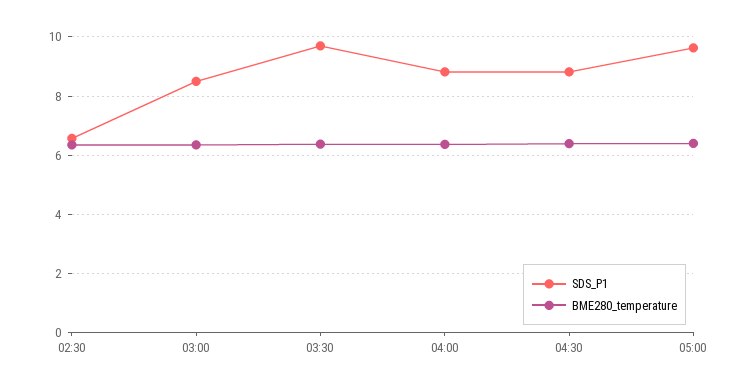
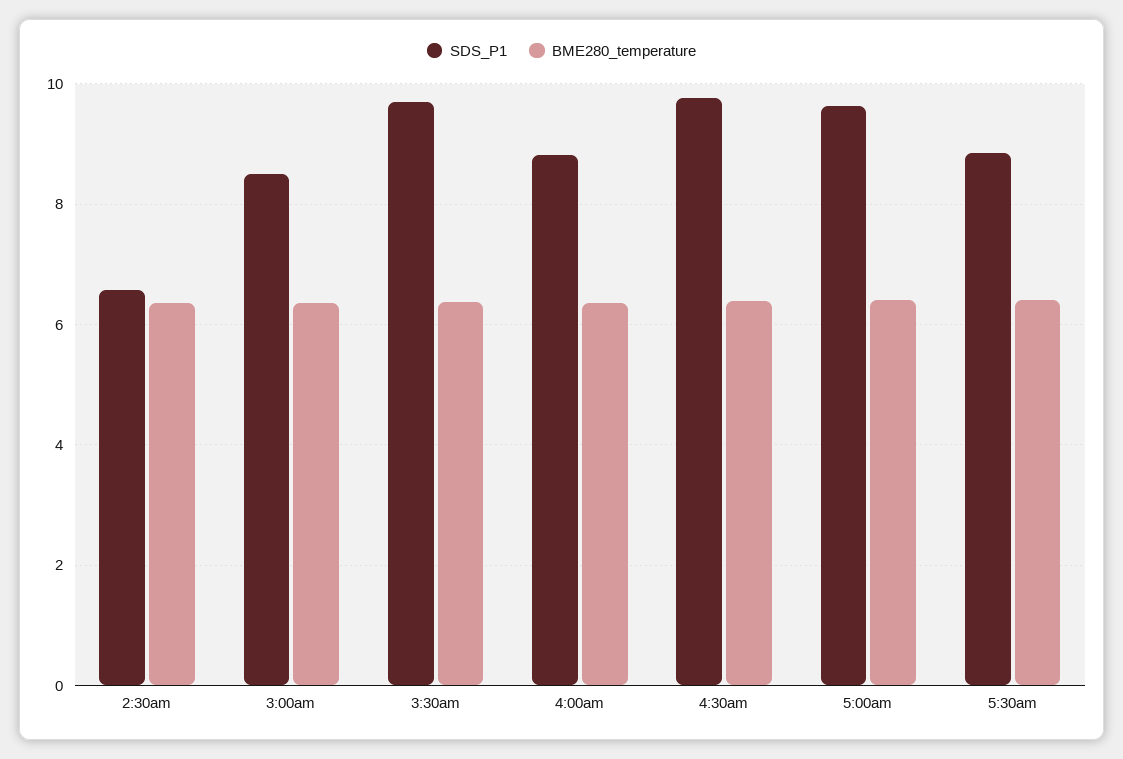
SDS_P1, 04:30: 8.75 -> 9.8
SDS_P1, 5:30am: none -> 8.8
BME280_temperature, 5:30am: none -> 6.4

